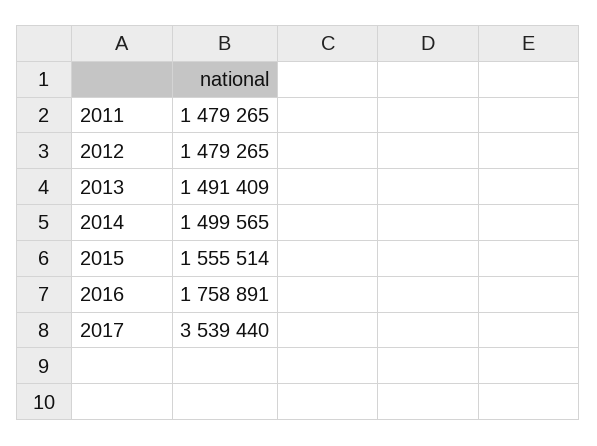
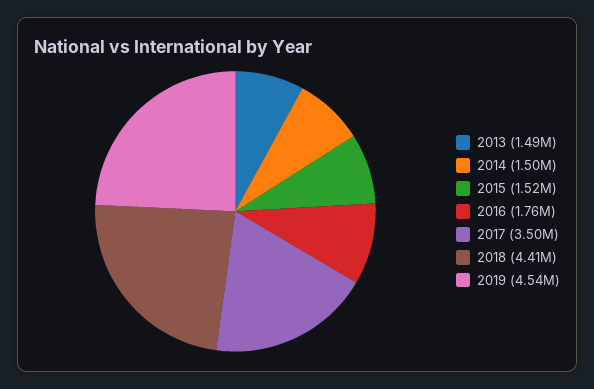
2011: 1479265 -> none
2012: 1479265 -> none
2015: 1555514 -> 1520000
2017: 3539440 -> 3500000
2018: none -> 4410000
2019: none -> 4540000

